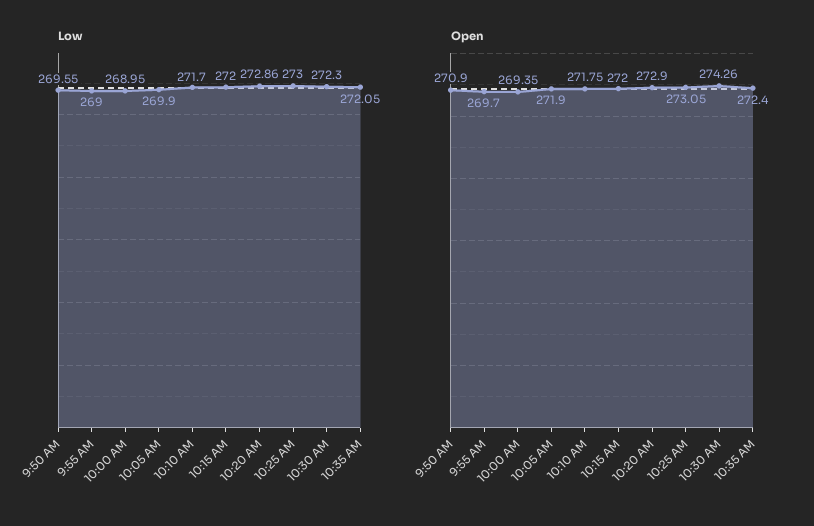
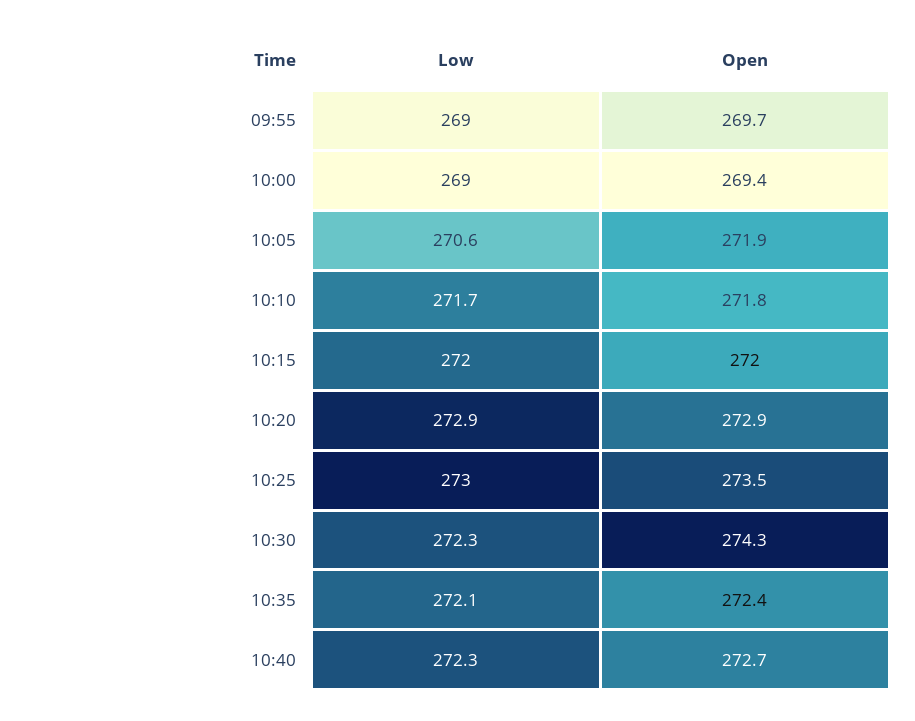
Low, 9:50 AM: 269.55 -> none
Low, 10:05 AM: 269.9 -> 270.6
Open, 9:50 AM: 270.9 -> none
Open, 10:25 AM: 273.05 -> 273.5
Low, 10:40: none -> 272.3
Open, 10:40: none -> 272.7

